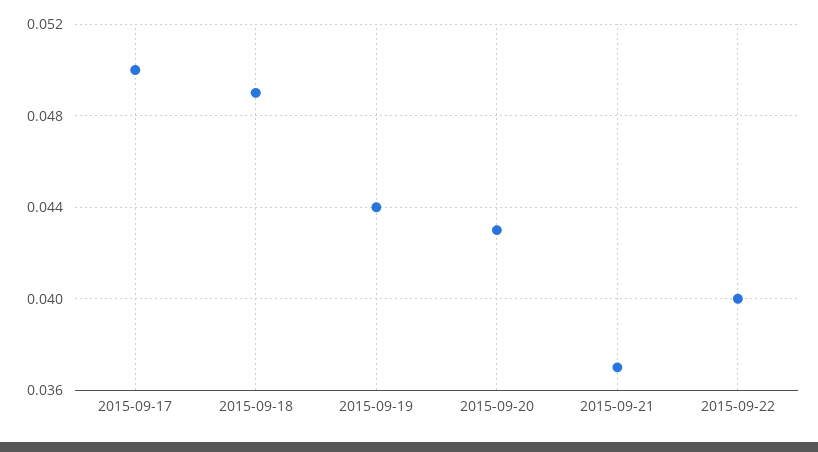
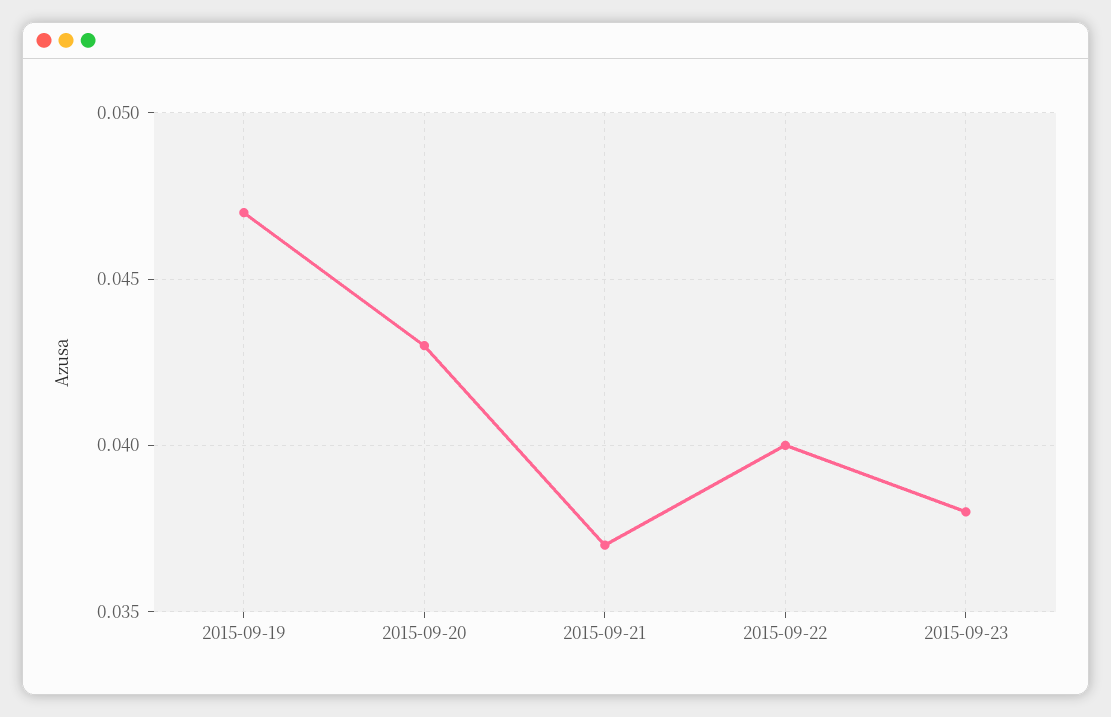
2015-09-17: 0.05 -> none
2015-09-18: 0.049 -> none
2015-09-19: 0.044 -> 0.047
2015-09-23: none -> 0.038

